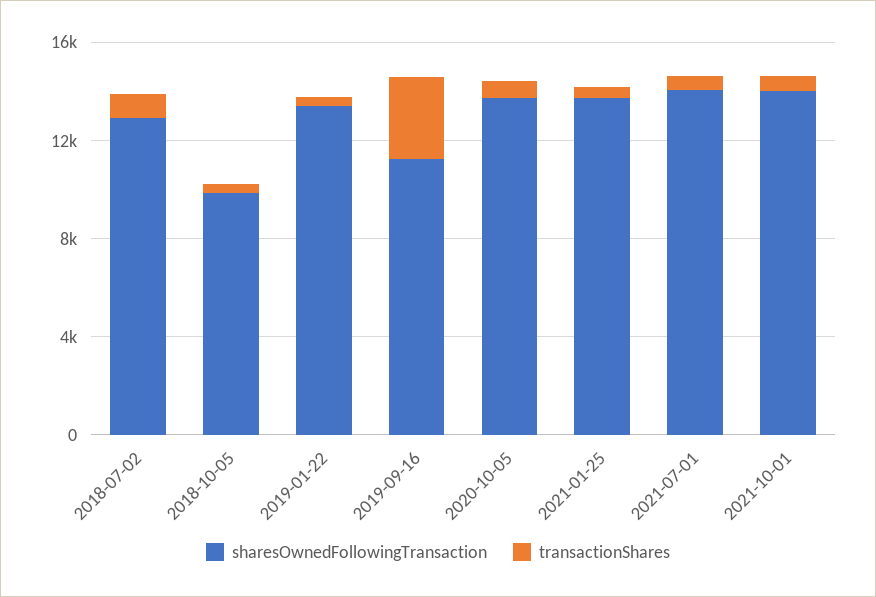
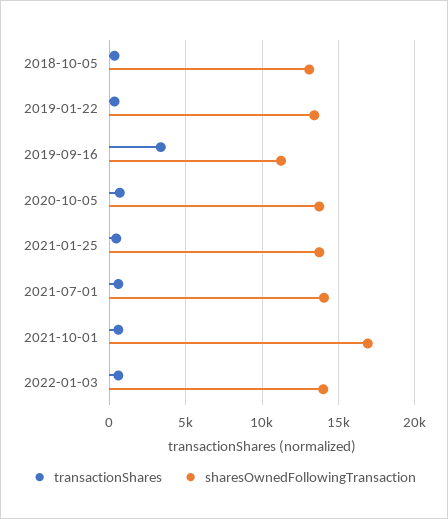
sharesOwnedFollowingTransaction, 2018-07-02: 13000 -> none
transactionShares, 2018-07-02: 1000 -> none
sharesOwnedFollowingTransaction, 2018-10-05: 10000 -> 13000
sharesOwnedFollowingTransaction, 2021-10-01: 14000 -> 17000
transactionShares, 2022-01-03: none -> 500
sharesOwnedFollowingTransaction, 2022-01-03: none -> 14000

